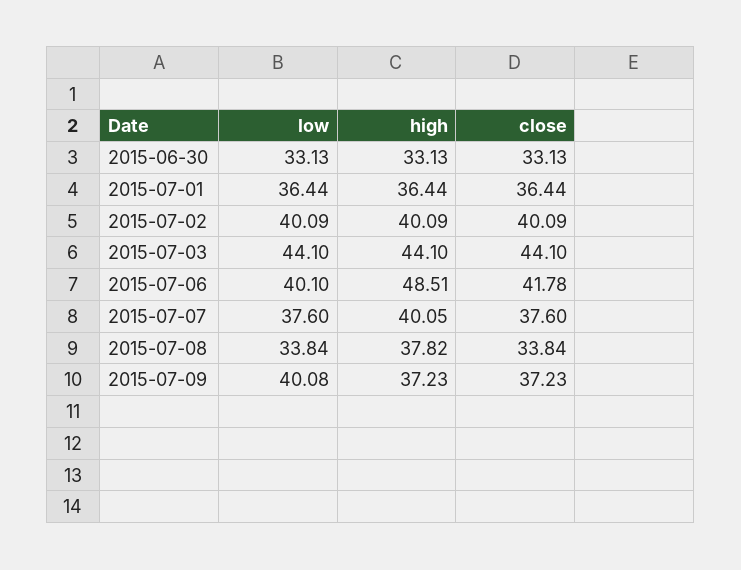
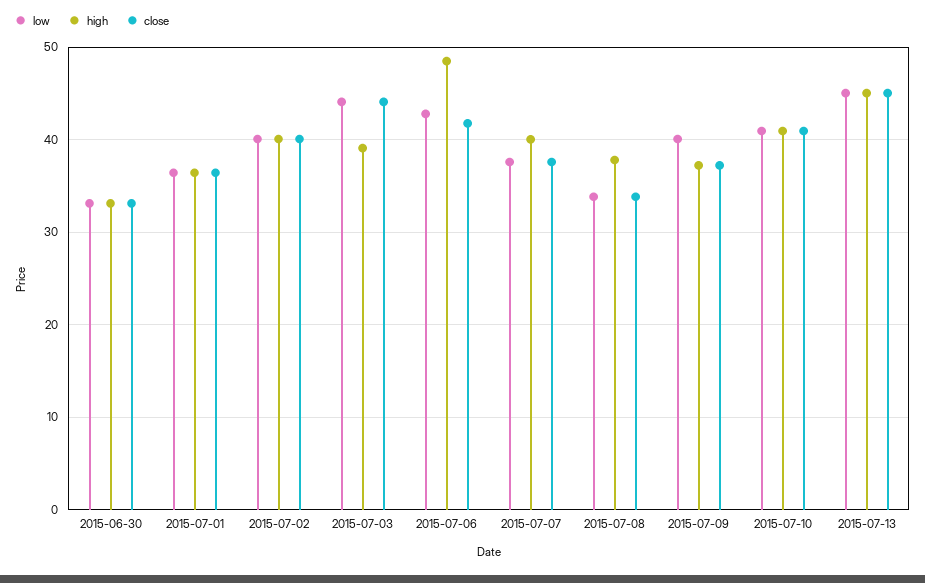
high, 2015-07-03: 44.1 -> 39
low, 2015-07-06: 40.1 -> 43
low, 2015-07-10: none -> 41
high, 2015-07-10: none -> 41
close, 2015-07-10: none -> 41
low, 2015-07-13: none -> 45
high, 2015-07-13: none -> 45
close, 2015-07-13: none -> 45

